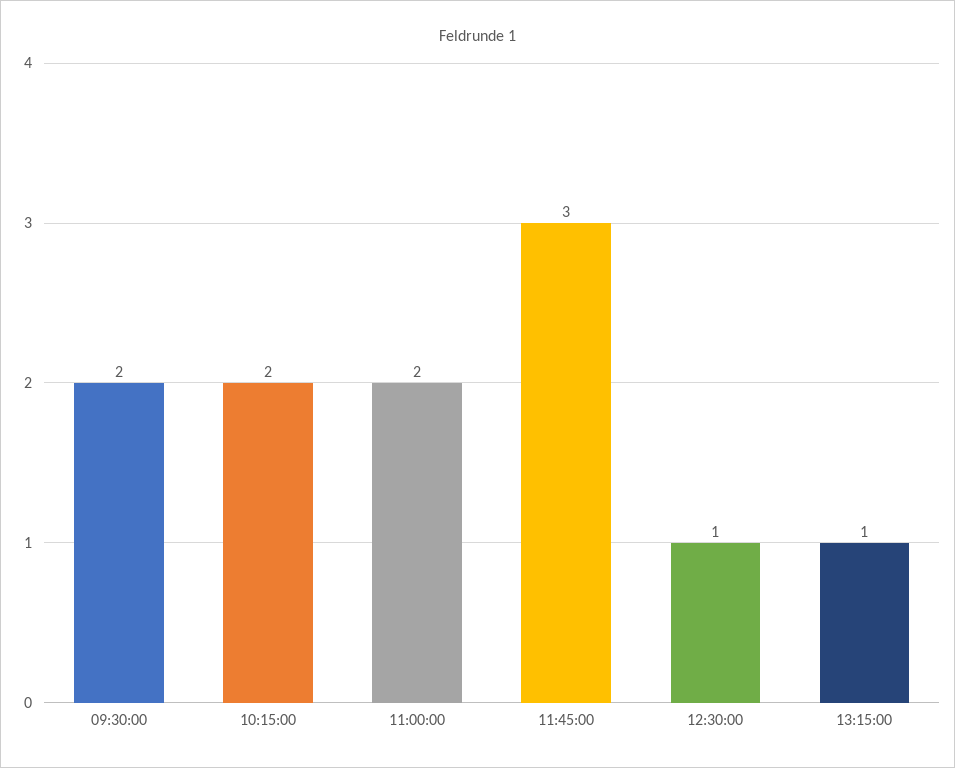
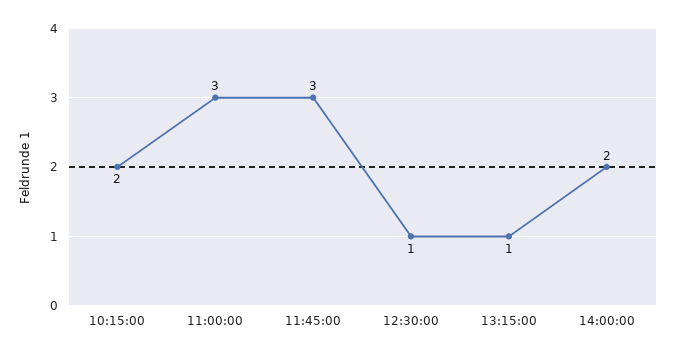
09:30:00: 2 -> none
11:00:00: 2 -> 3
14:00:00: none -> 2

